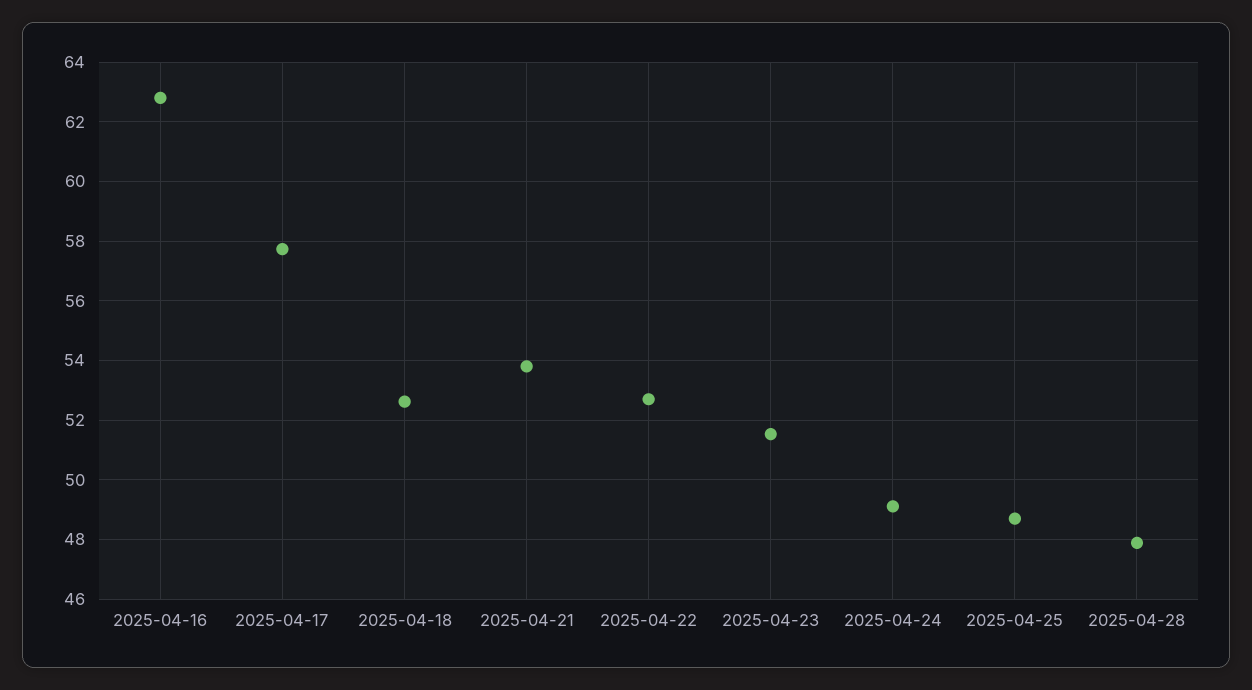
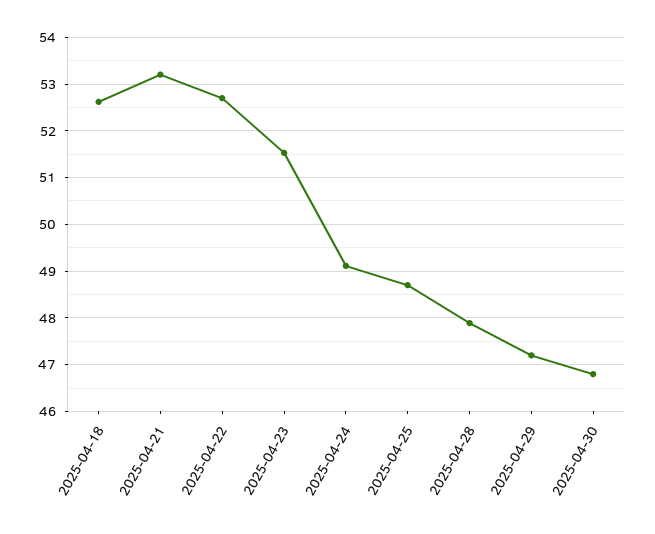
2025-04-16: 62.75 -> none
2025-04-17: 57.75 -> none
2025-04-21: 53.75 -> 53.2
2025-04-29: none -> 47.2
2025-04-30: none -> 46.8

